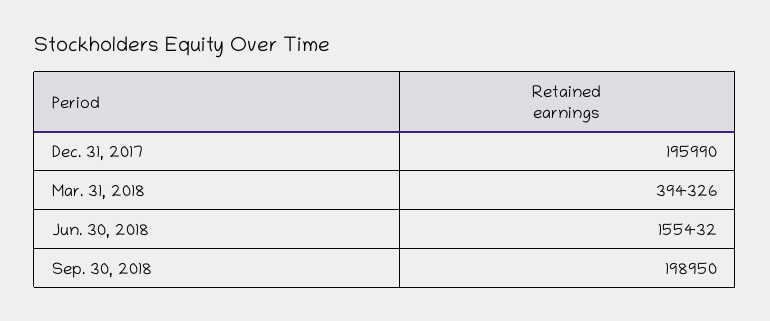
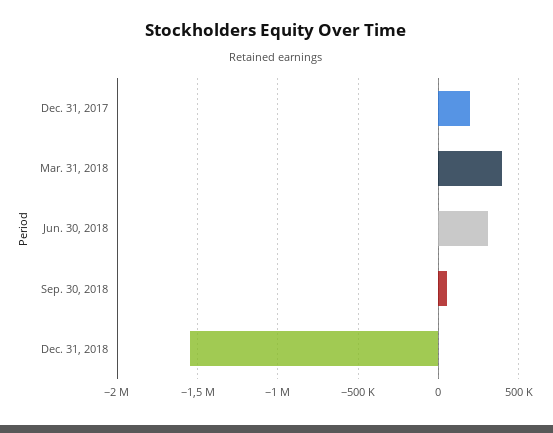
Jun. 30, 2018: 155432 -> 300000
Sep. 30, 2018: 198950 -> 50000
Dec. 31, 2018: none -> -1550000

